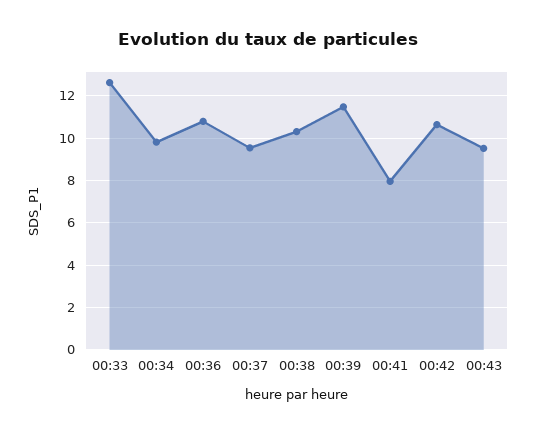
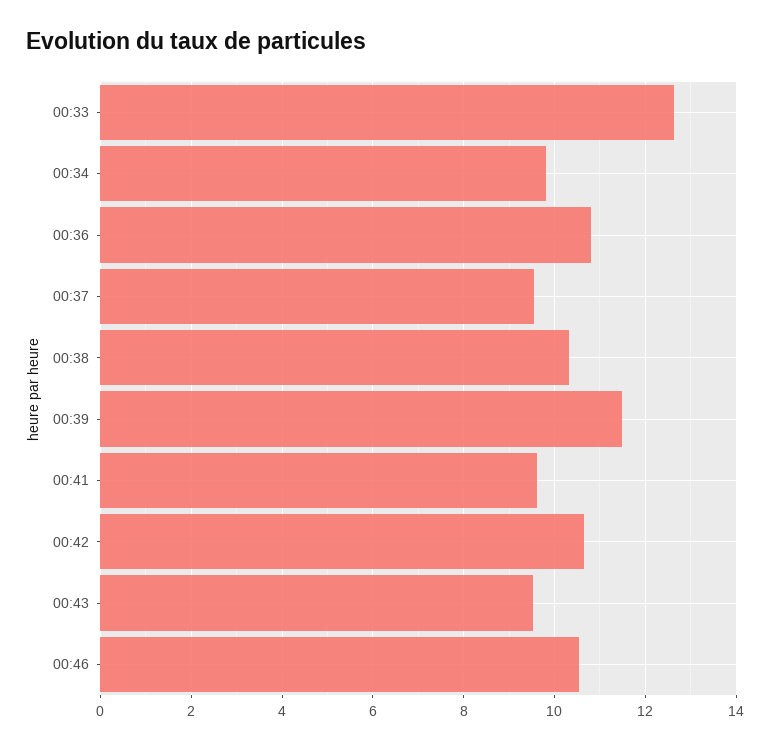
00:41: 8 -> 9.6
00:46: none -> 10.6

